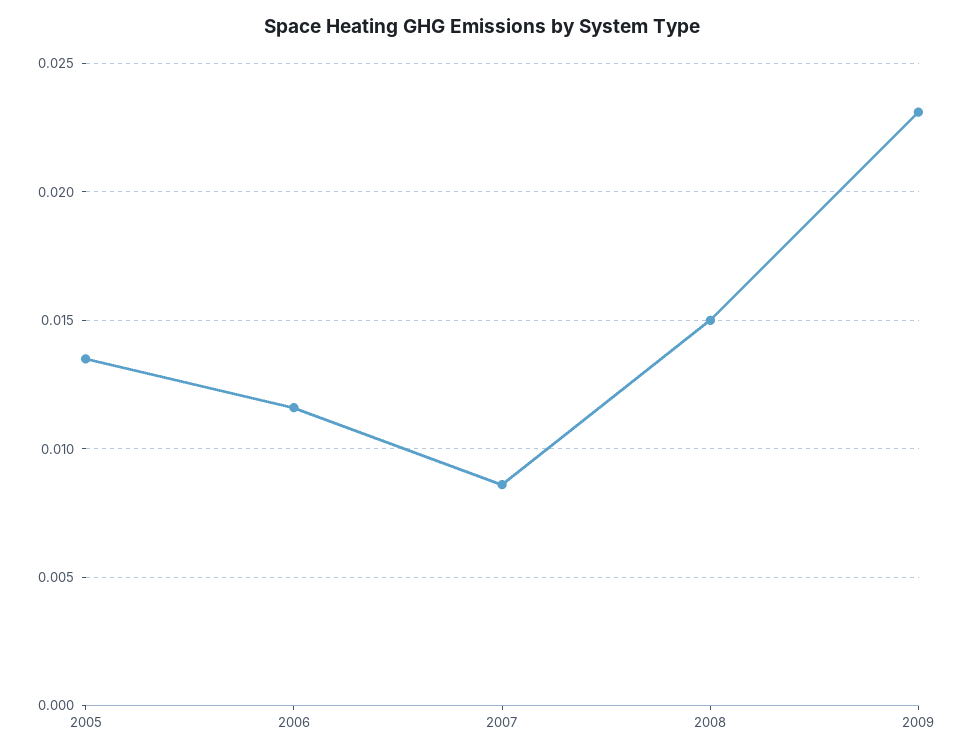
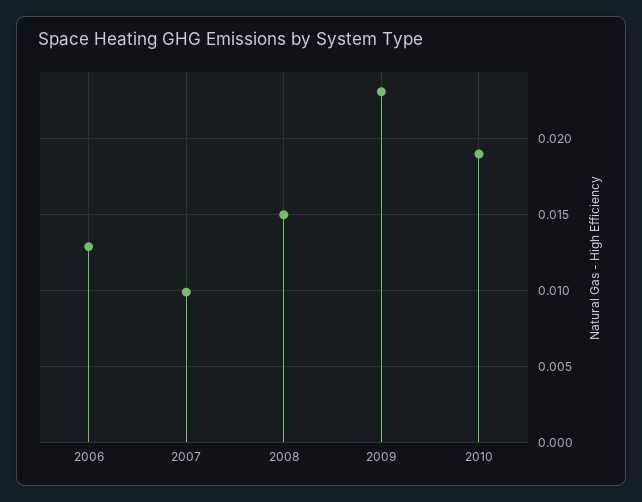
2005: 0.0135 -> none
2006: 0.0115 -> 0.013
2007: 0.0085 -> 0.01
2010: none -> 0.019

